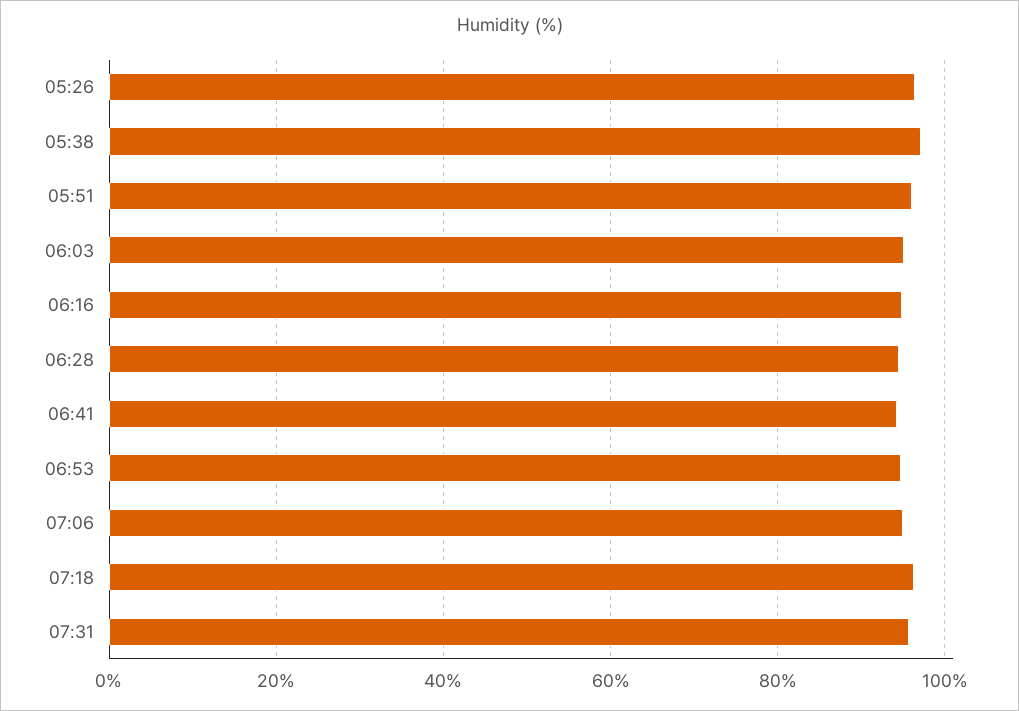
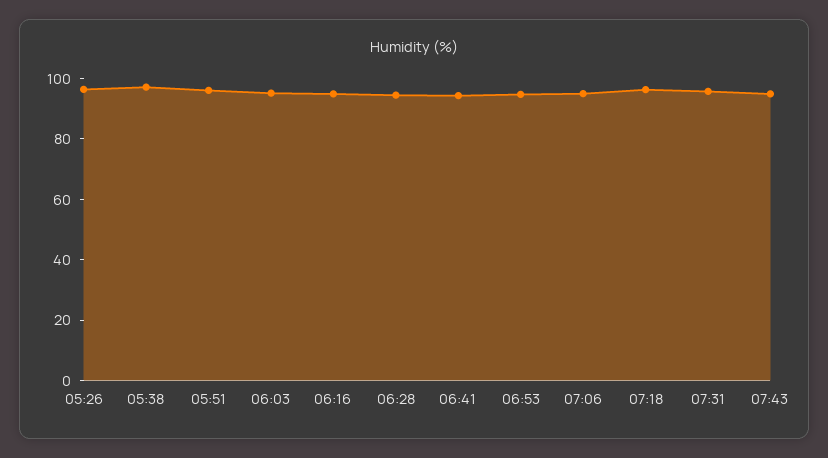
07:43: none -> 95

